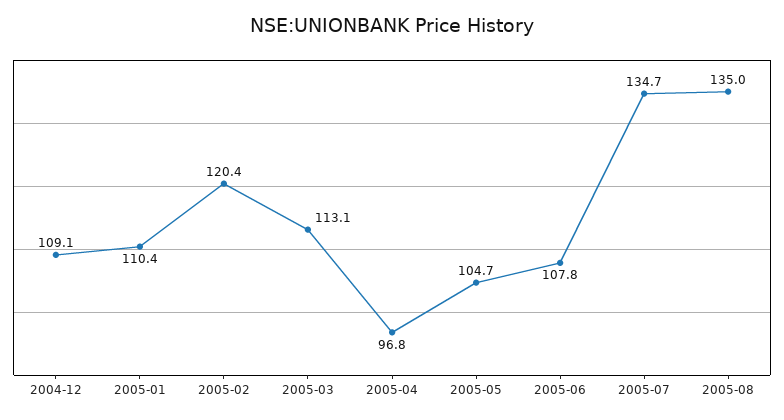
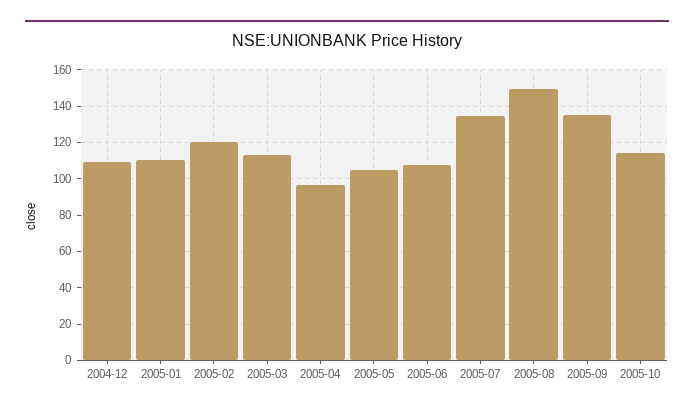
2005-08: 135 -> 150
2005-09: none -> 135
2005-10: none -> 115

